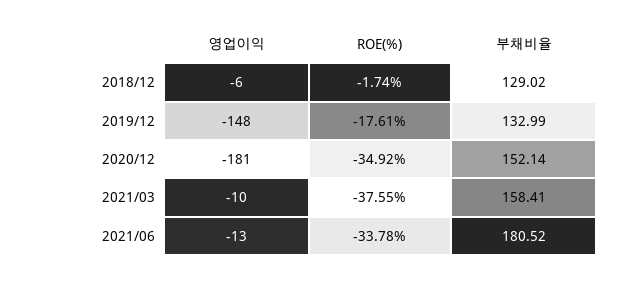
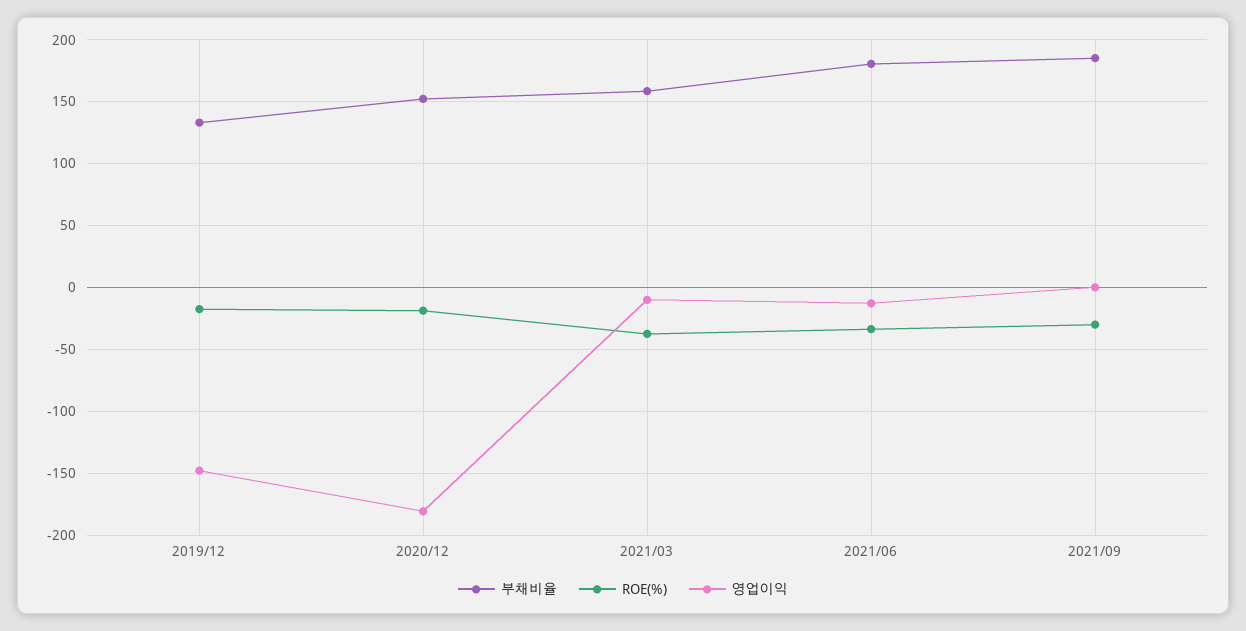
영업이익, 2018/12: -6 -> none
ROE(%), 2018/12: -1.74 -> none
부채비율, 2018/12: 129.02 -> none
ROE(%), 2020/12: -34.92 -> -20
부채비율, 2021/09: none -> 185
ROE(%), 2021/09: none -> -30
영업이익, 2021/09: none -> 0

